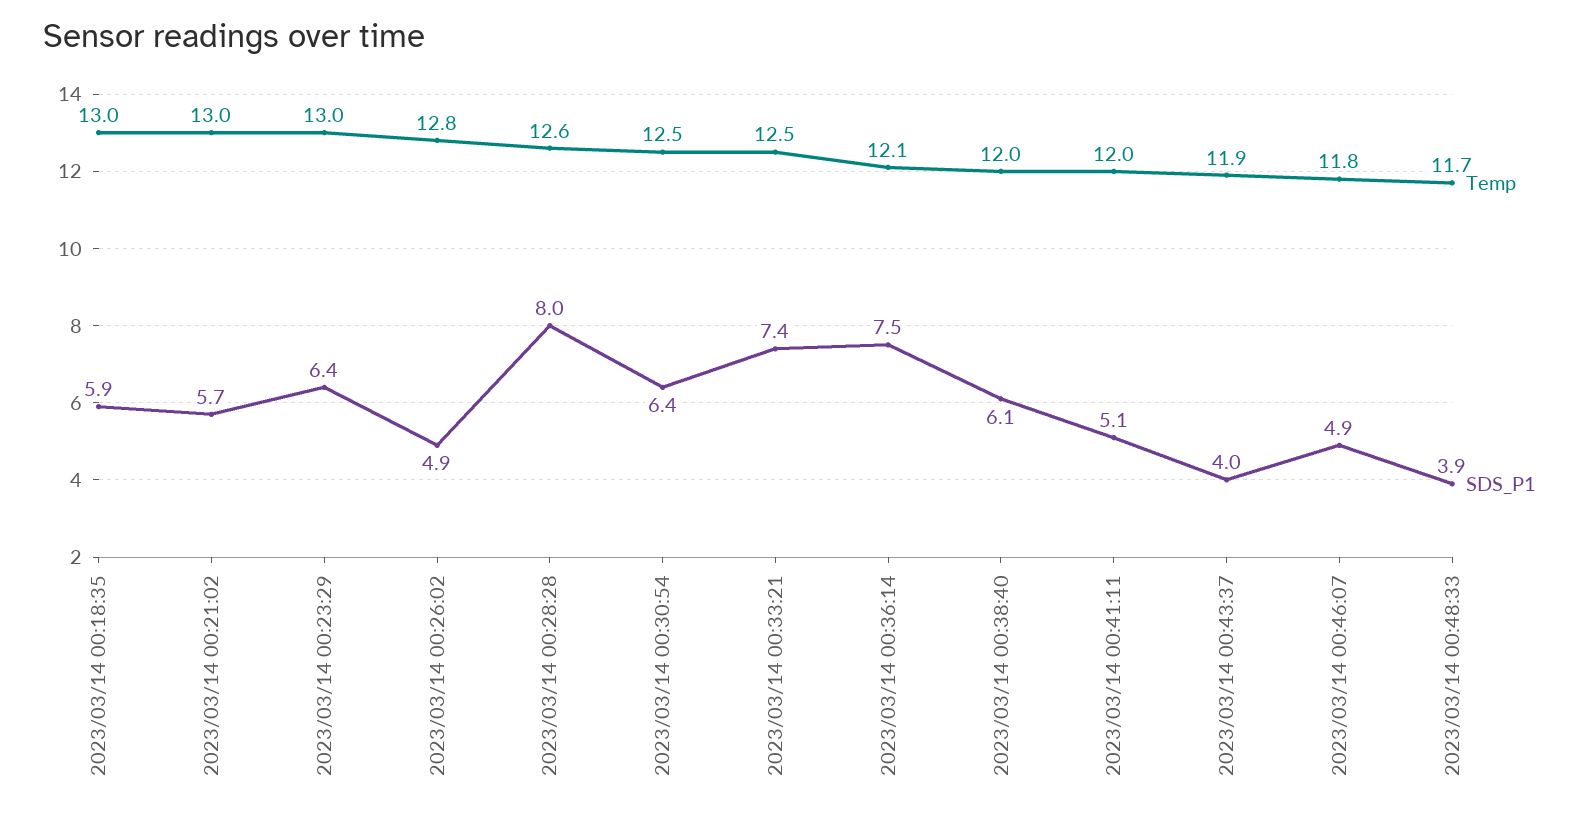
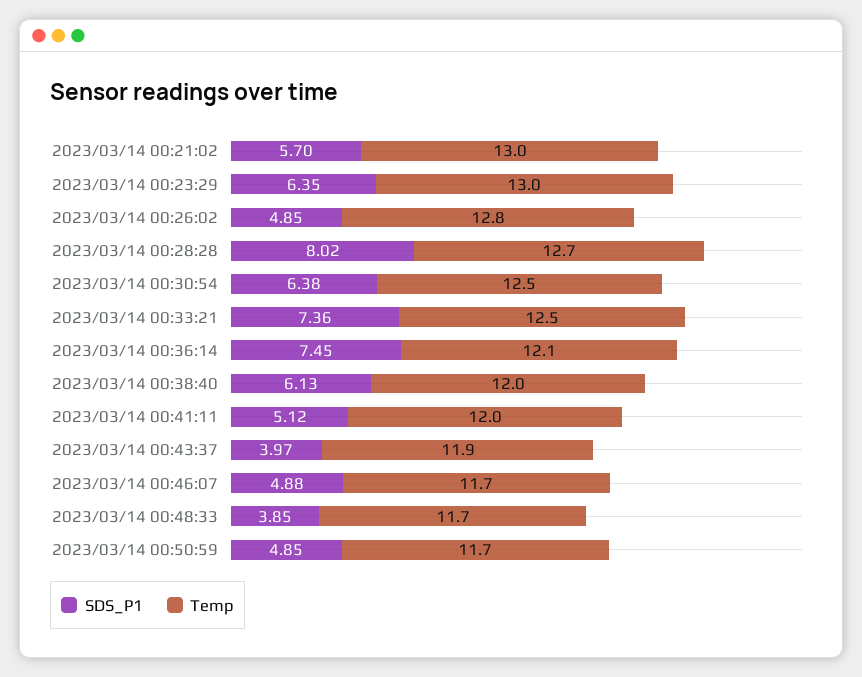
Temp, 2023/03/14 00:18:35: 13 -> none
SDS_P1, 2023/03/14 00:18:35: 5.9 -> none
Temp, 2023/03/14 00:28:28: 12.6 -> 12.7
Temp, 2023/03/14 00:46:07: 11.8 -> 11.7
SDS_P1, 2023/03/14 00:50:59: none -> 4.85
Temp, 2023/03/14 00:50:59: none -> 11.7

